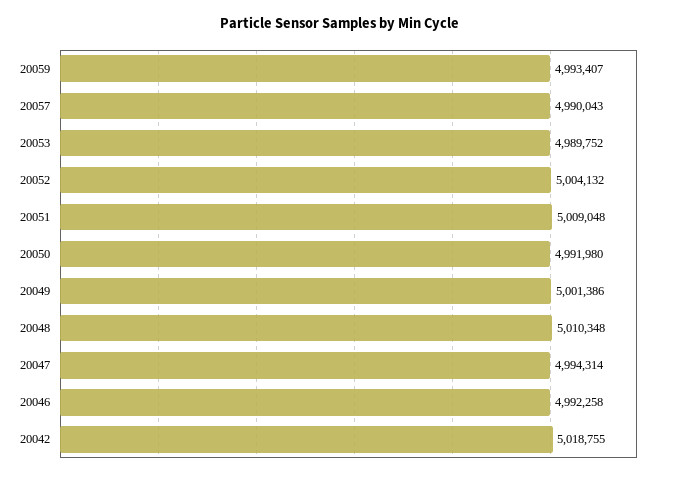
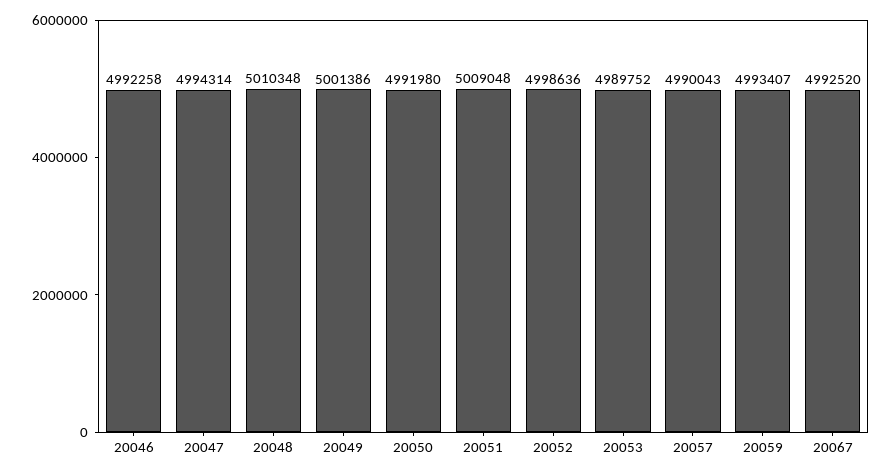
20052: 5004132 -> 4998636
20042: 5018755 -> none
20067: none -> 4992520

